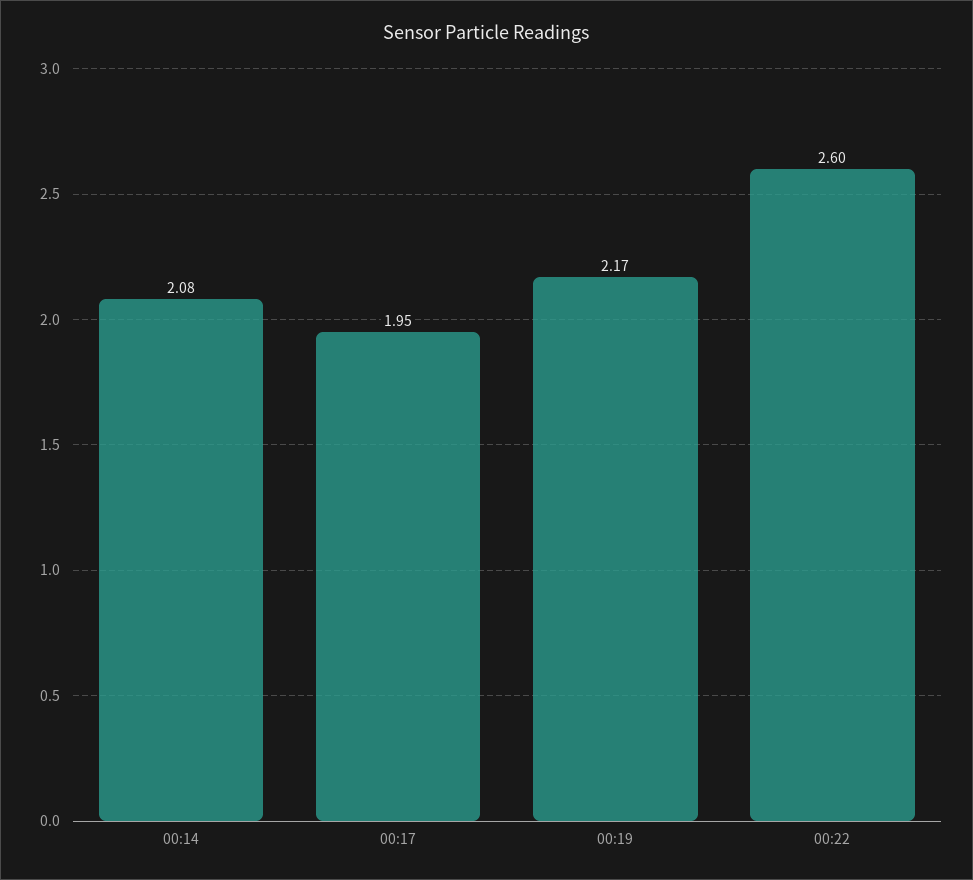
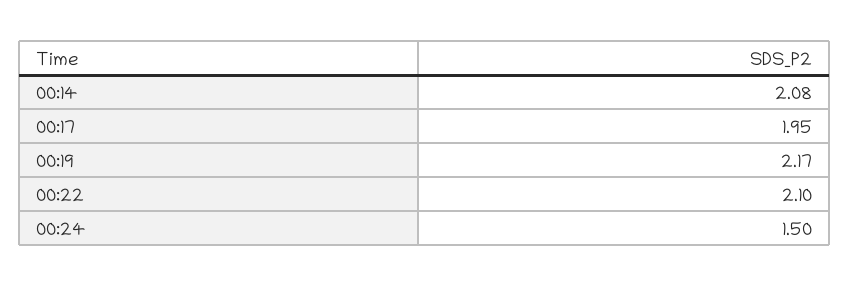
00:22: 2.6 -> 2.1
00:24: none -> 1.5

